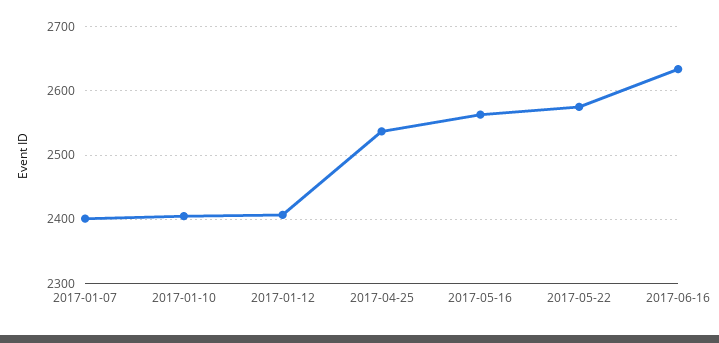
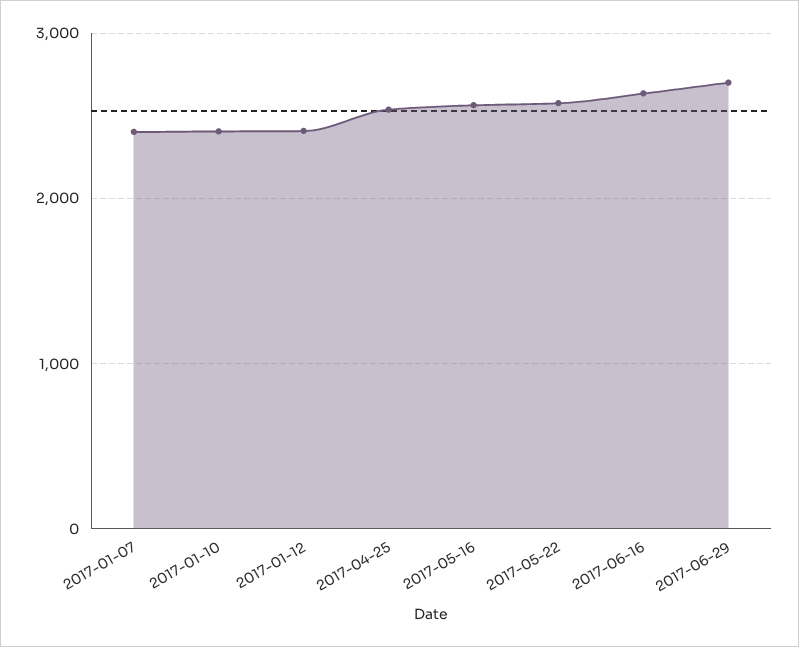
2017-06-29: none -> 2700

